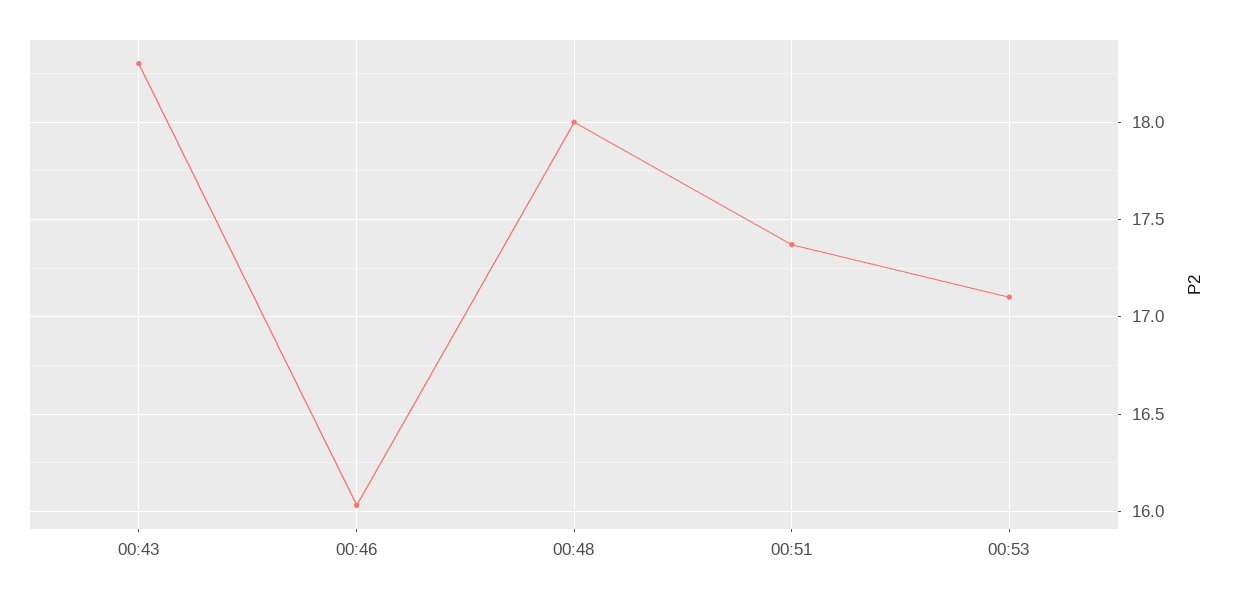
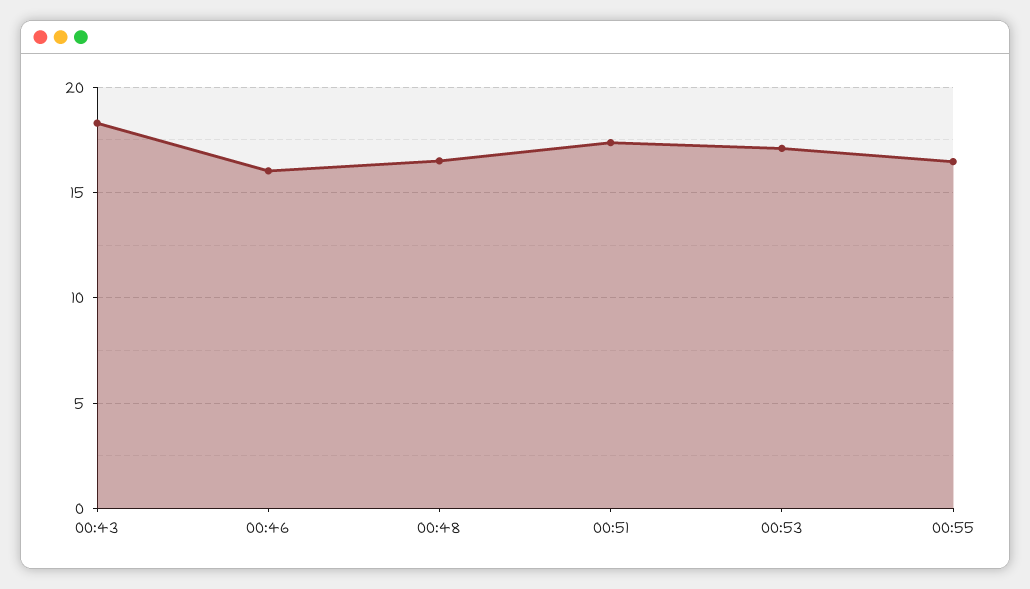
00:48: 18 -> 16.5
00:55: none -> 16.5

